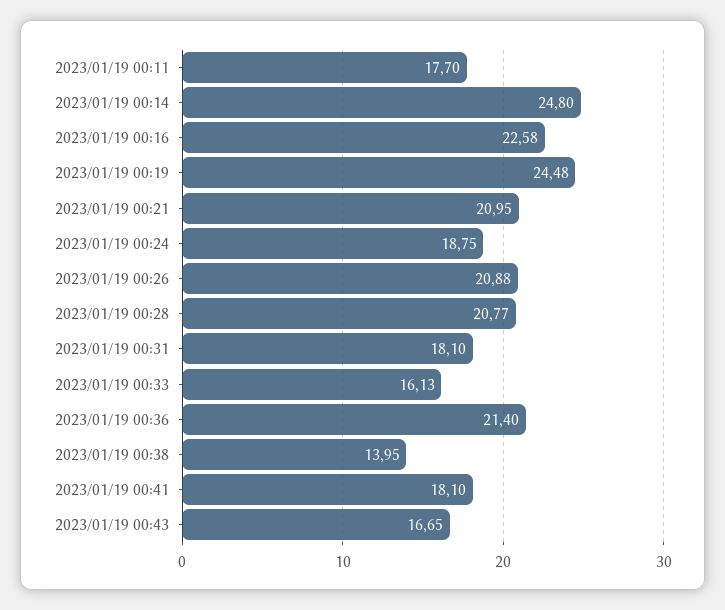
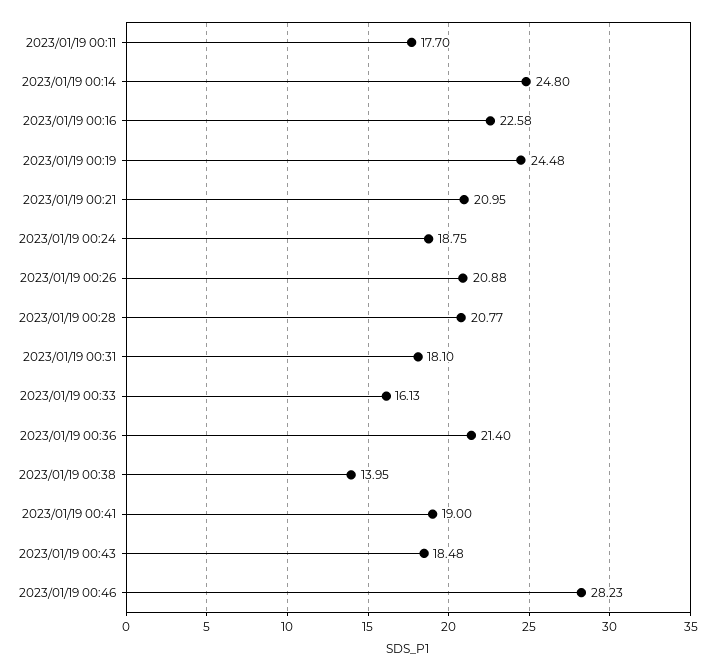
2023/01/19 00:41: 18.1 -> 19
2023/01/19 00:43: 16.65 -> 18.48
2023/01/19 00:46: none -> 28.23

